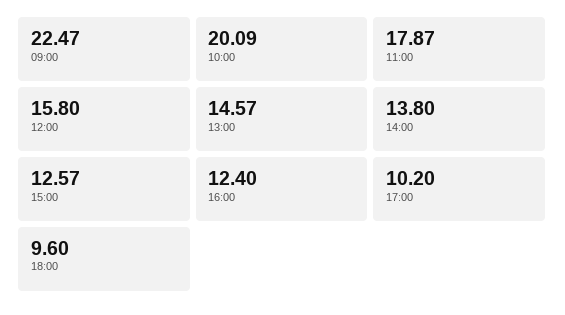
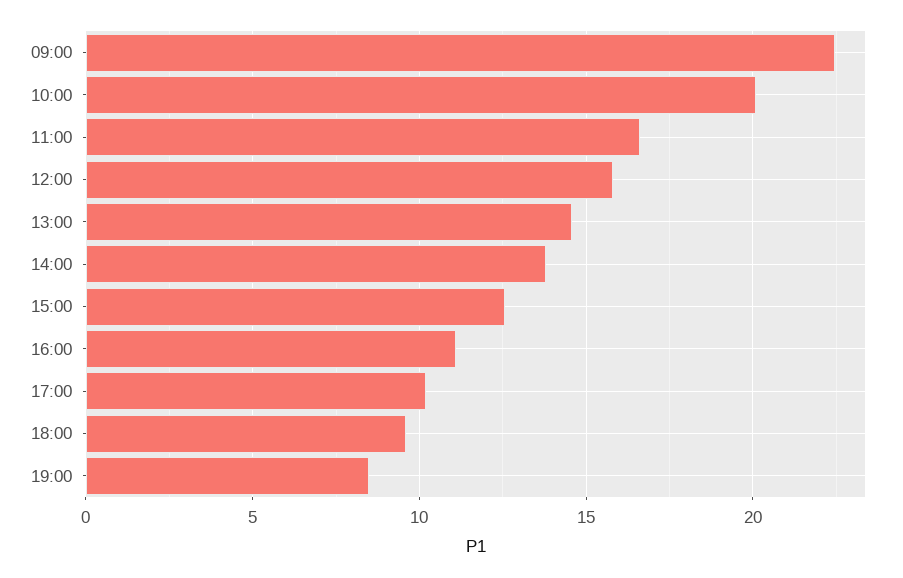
11:00: 17.87 -> 16.5
16:00: 12.4 -> 11
19:00: none -> 8.5

